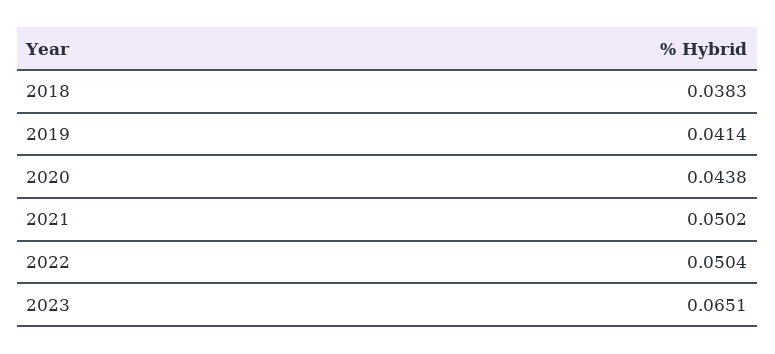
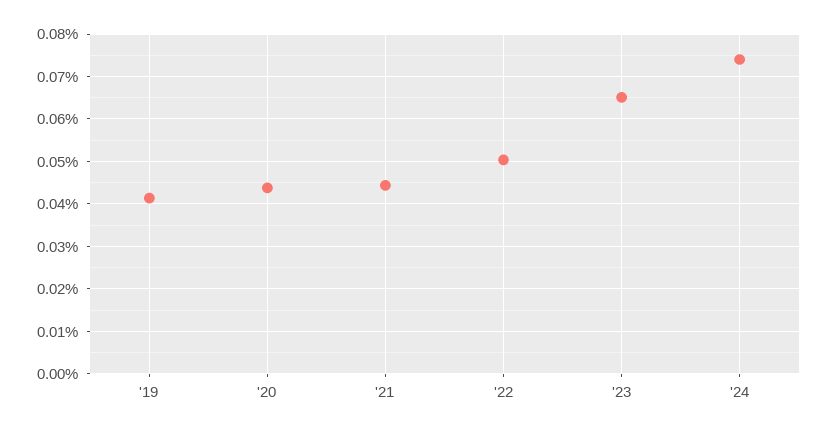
2018: 0.0383 -> none
2021: 0.0502 -> 0.044
'24: none -> 0.074

